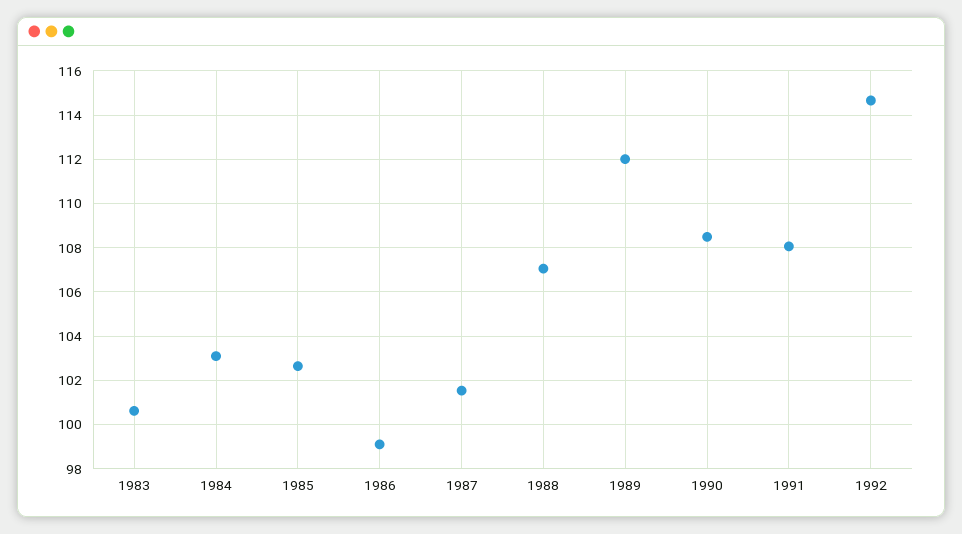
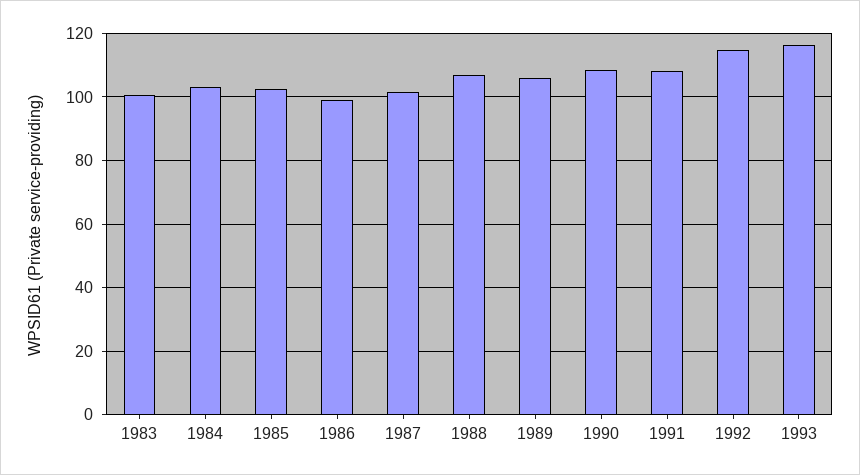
1989: 112 -> 106
1993: none -> 116

